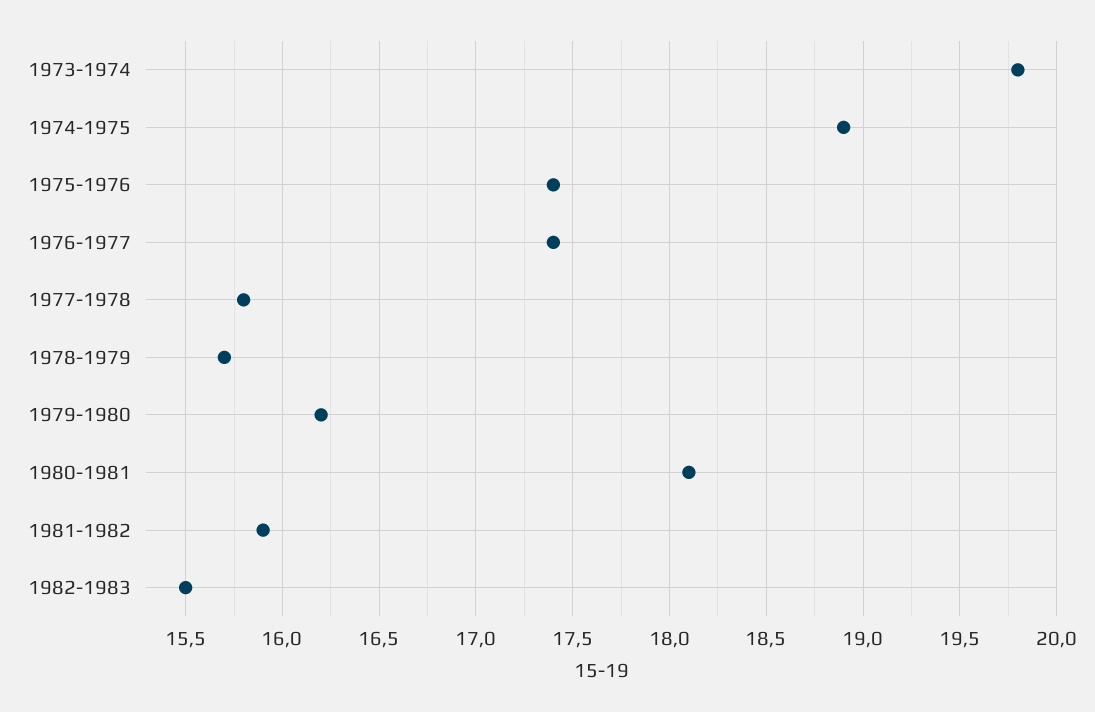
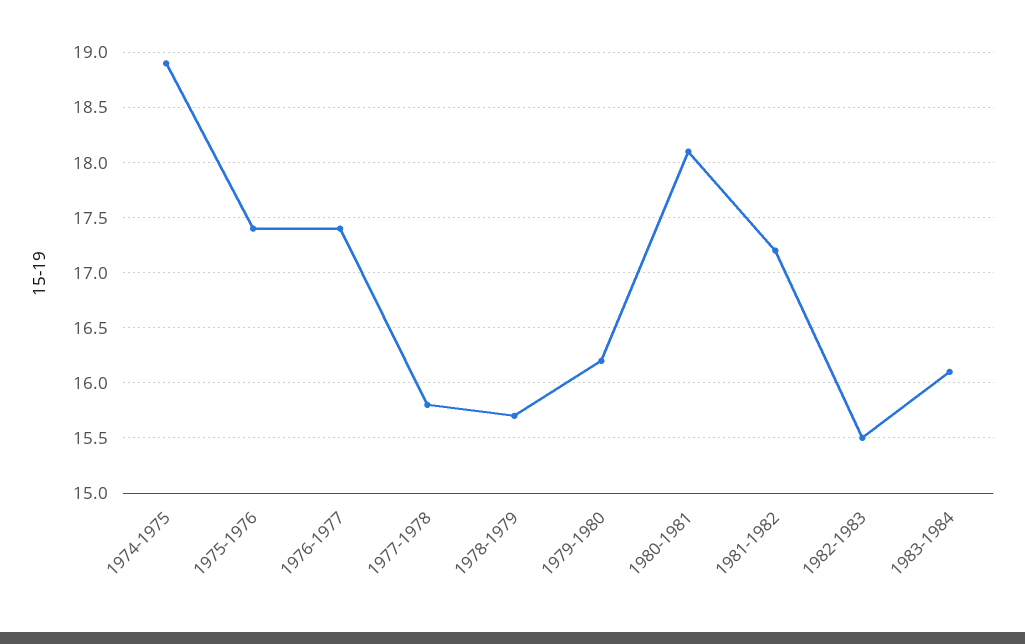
1973-1974: 19.8 -> none
1981-1982: 15.9 -> 17.2
1983-1984: none -> 16.1

